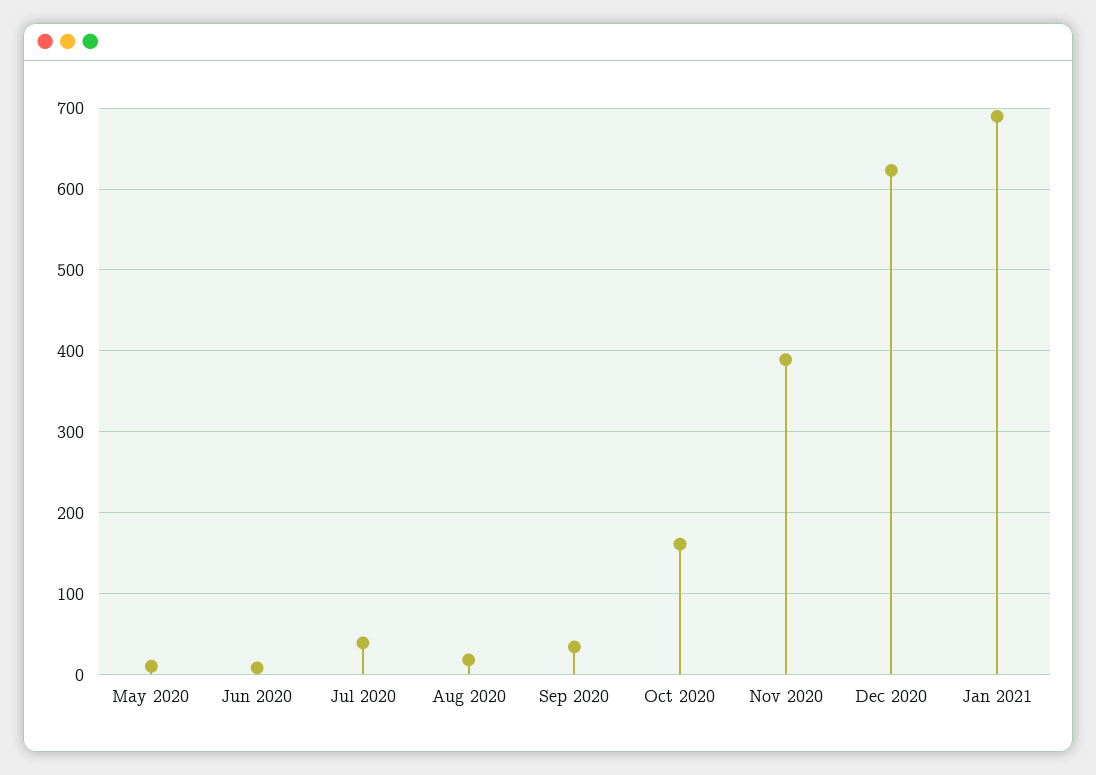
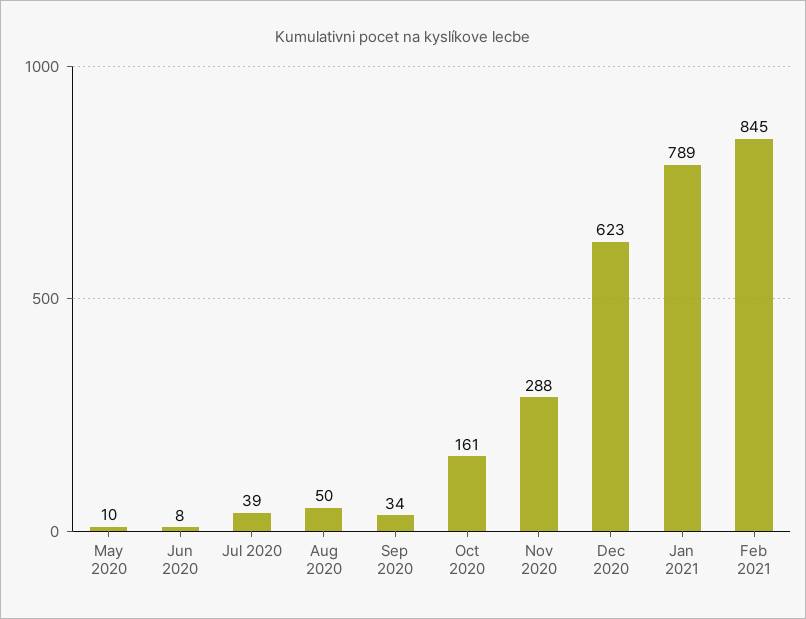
Aug 2020: 20 -> 50
Nov 2020: 390 -> 288
Jan 2021: 690 -> 789
Feb 2021: none -> 845

